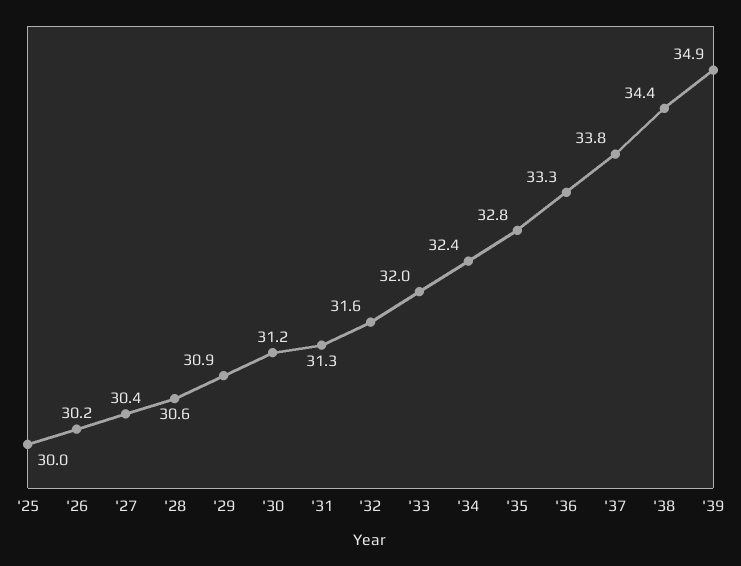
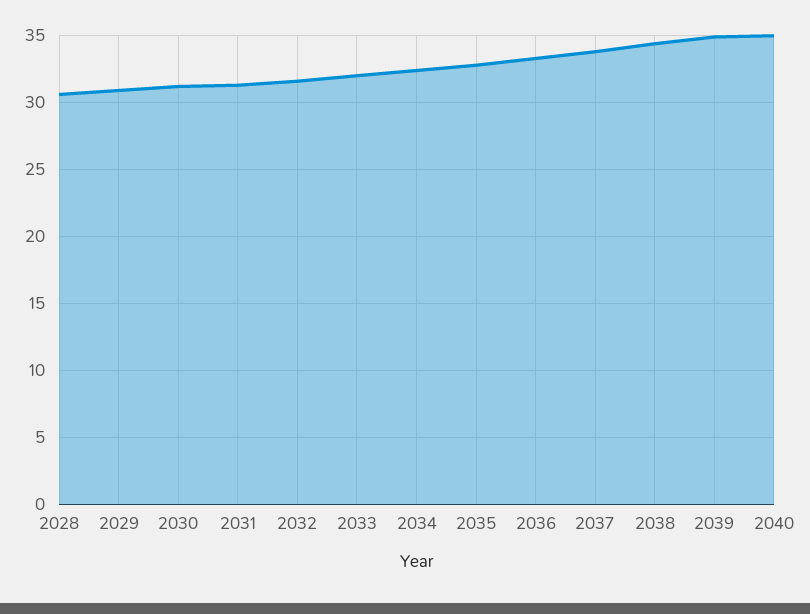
'25: 30 -> none
'26: 30.2 -> none
'27: 30.4 -> none
2040: none -> 35

